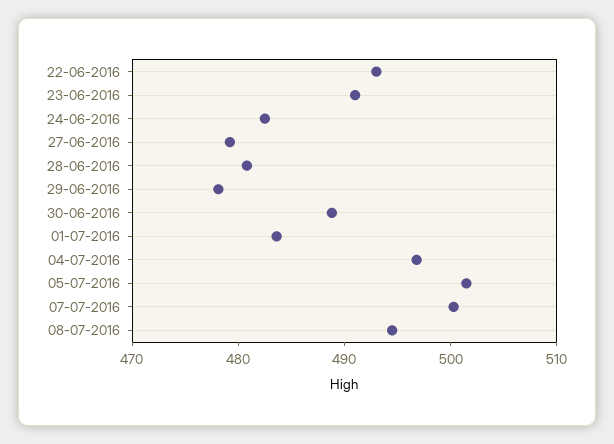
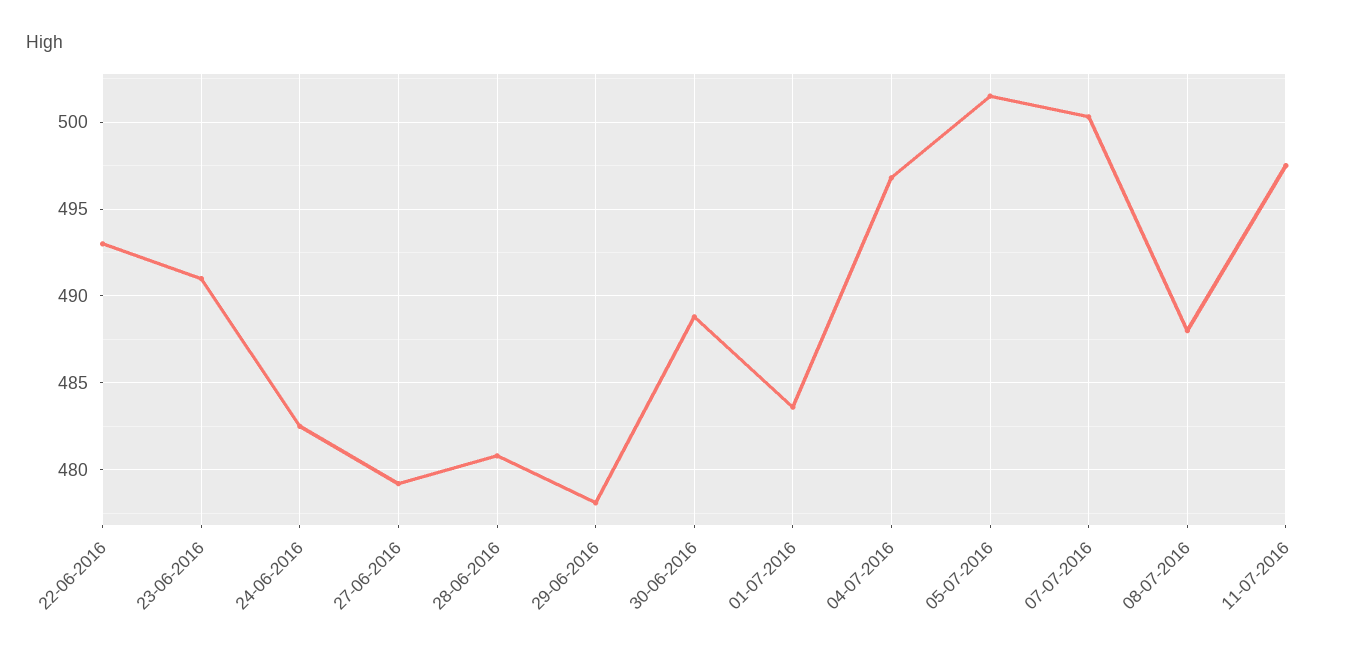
08-07-2016: 494 -> 488
11-07-2016: none -> 497.5

